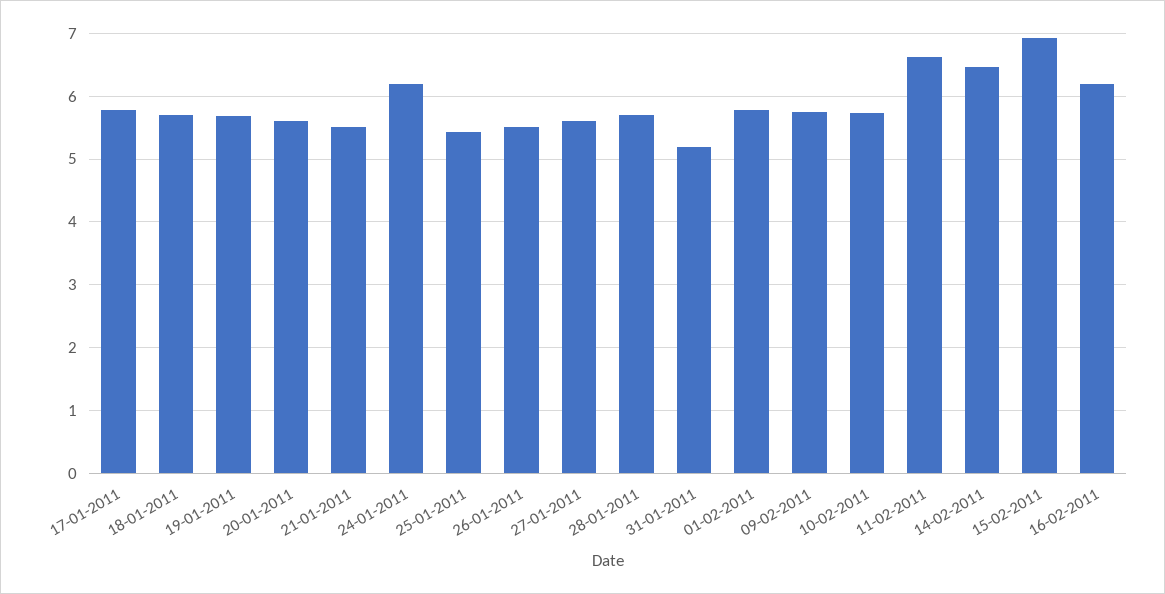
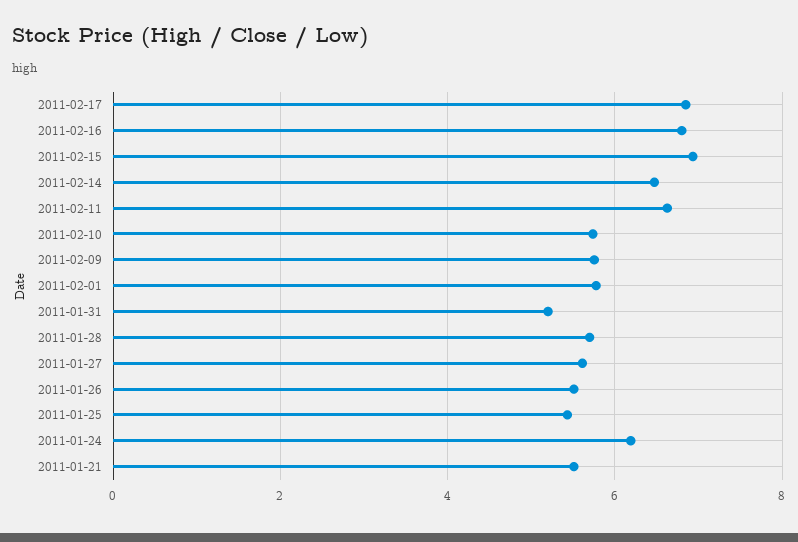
17-01-2011: 5.8 -> none
18-01-2011: 5.7 -> none
19-01-2011: 5.7 -> none
20-01-2011: 5.6 -> none
16-02-2011: 6.2 -> 6.8
2011-02-17: none -> 6.8

